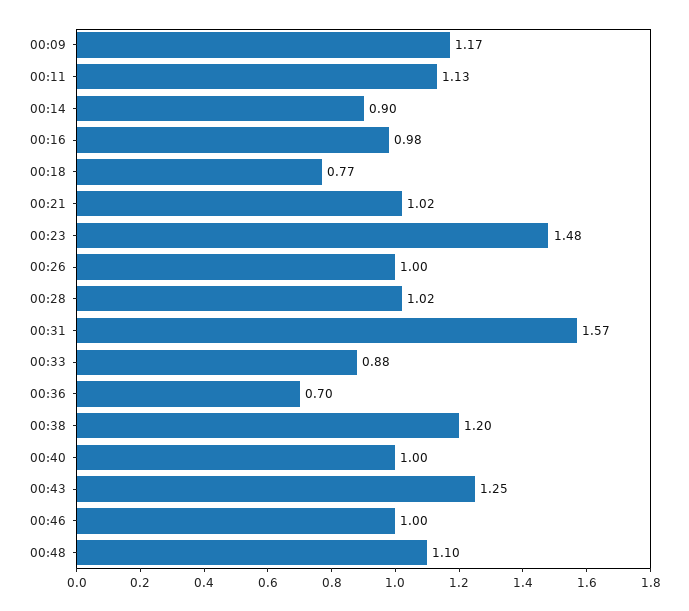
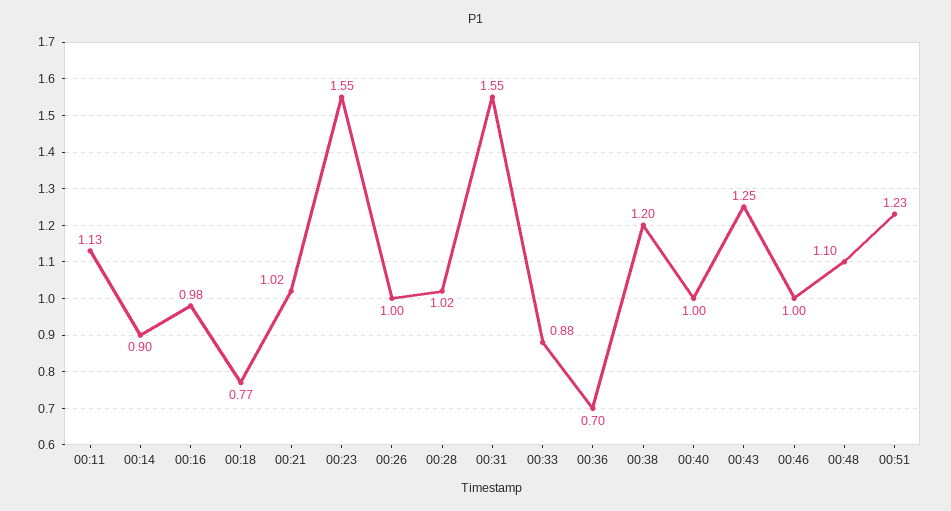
00:09: 1.17 -> none
00:23: 1.48 -> 1.55
00:31: 1.57 -> 1.55
00:51: none -> 1.23

